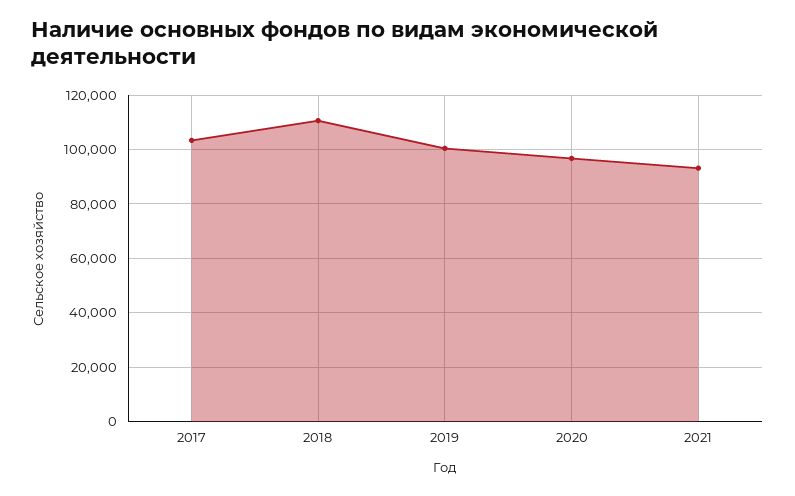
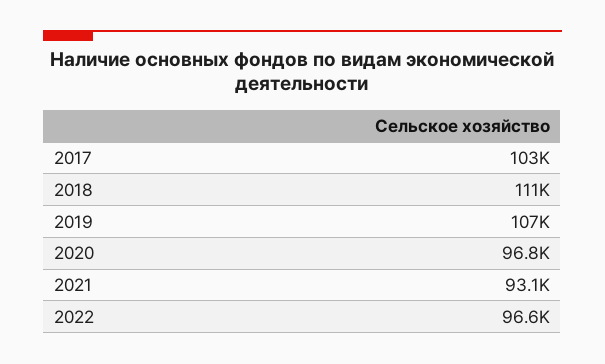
2019: 100000 -> 107000
2022: none -> 96600

